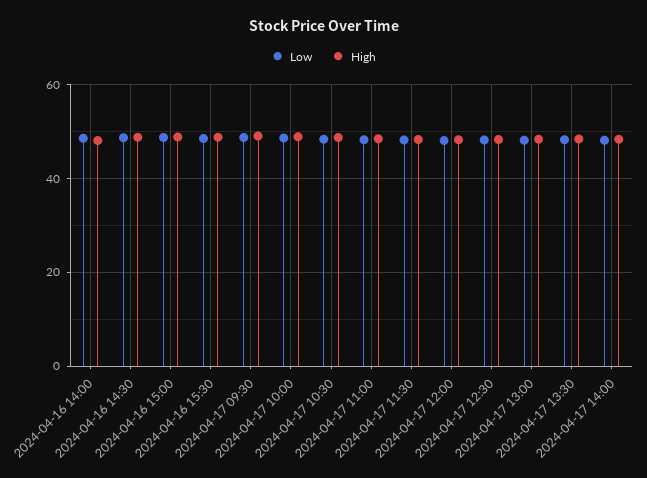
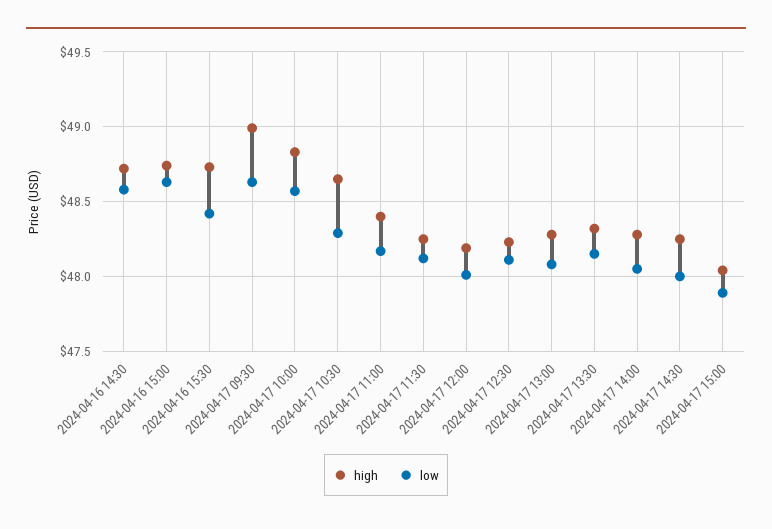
Low, 2024-04-16 14:00: 48 -> none
High, 2024-04-16 14:00: 48 -> none
High, 2024-04-17 14:30: none -> 48.25
Low, 2024-04-17 14:30: none -> 48
High, 2024-04-17 15:00: none -> 48.05
Low, 2024-04-17 15:00: none -> 47.9

